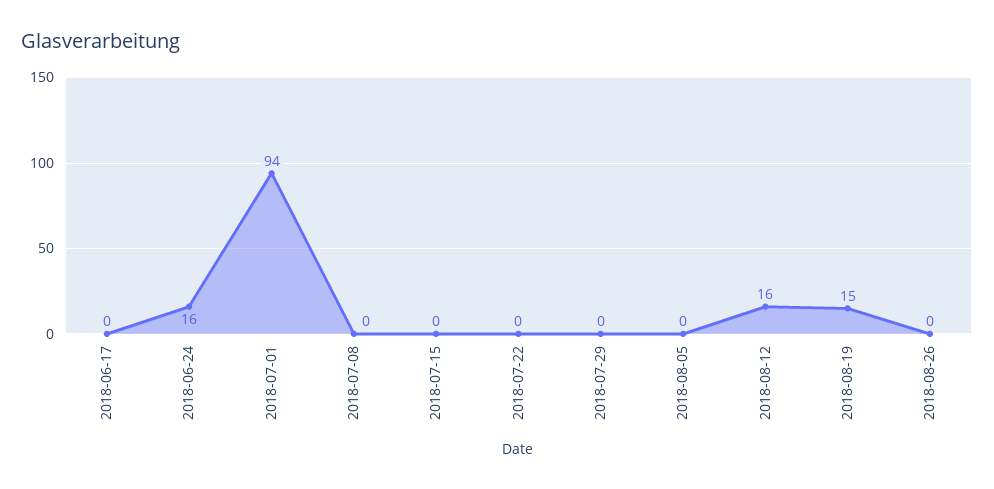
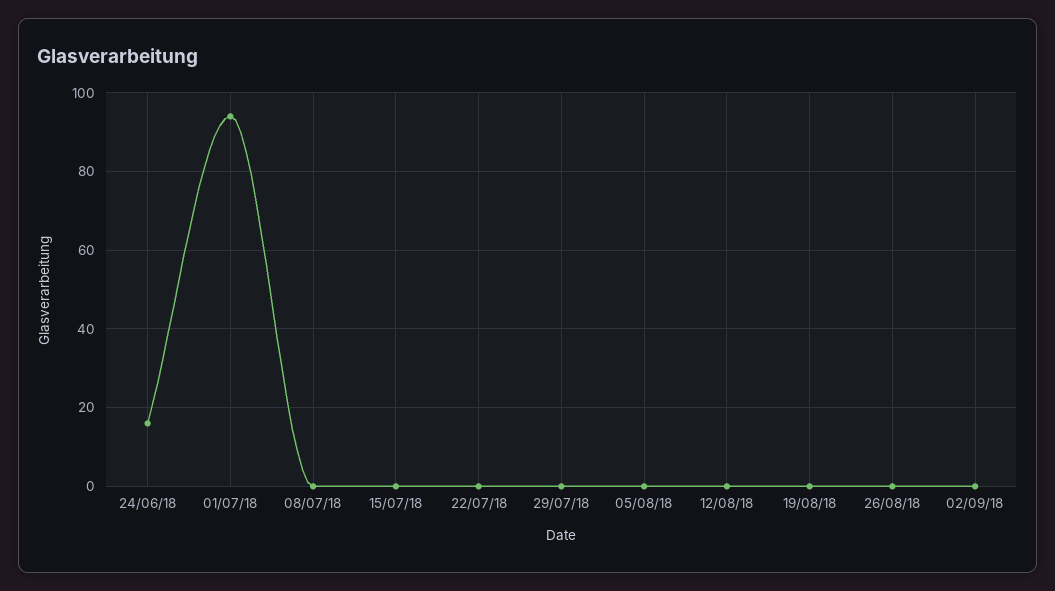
2018-06-17: 0 -> none
2018-08-12: 16 -> 0
2018-08-19: 15 -> 0
02/09/18: none -> 0

